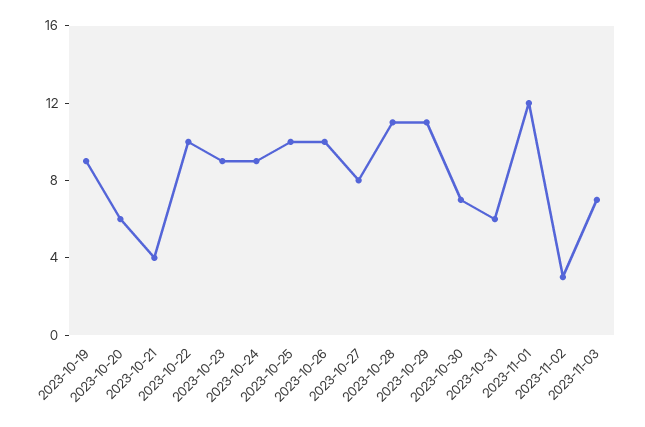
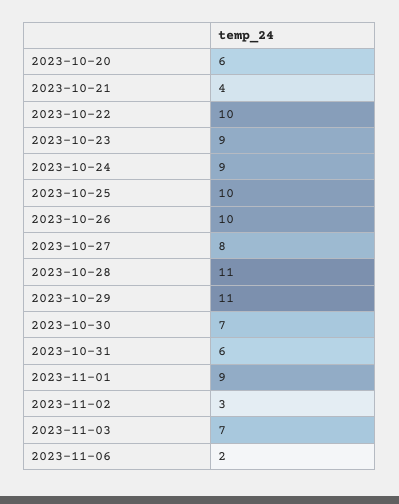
2023-10-19: 9 -> none
2023-11-01: 12 -> 9
2023-11-06: none -> 2

